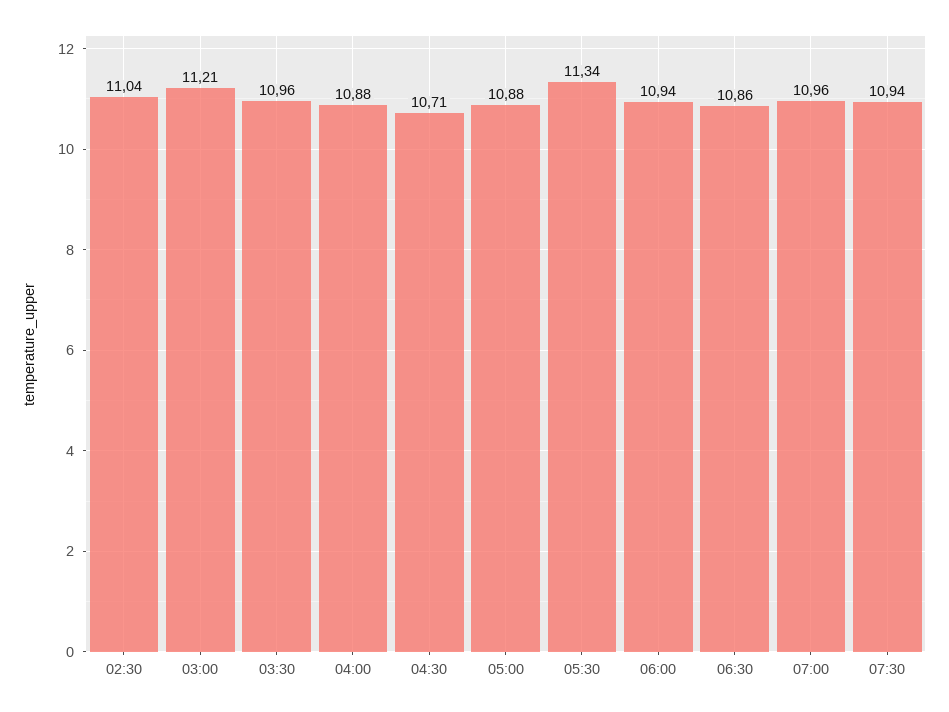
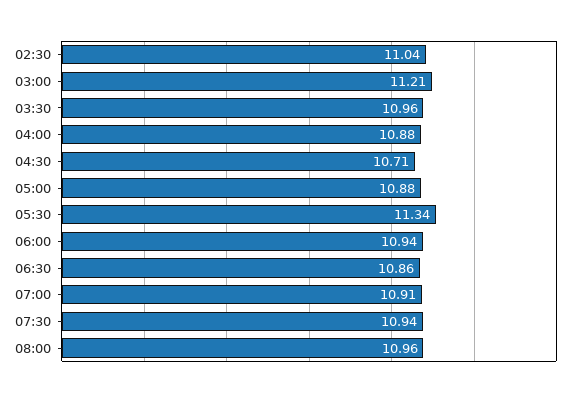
07:00: 10.96 -> 10.91
08:00: none -> 10.96

